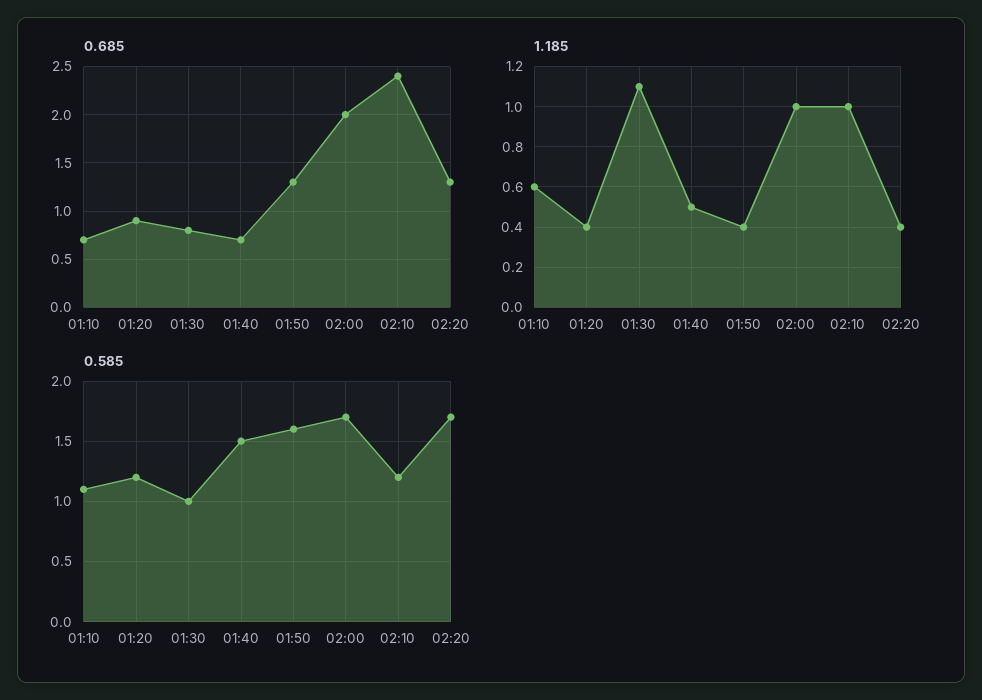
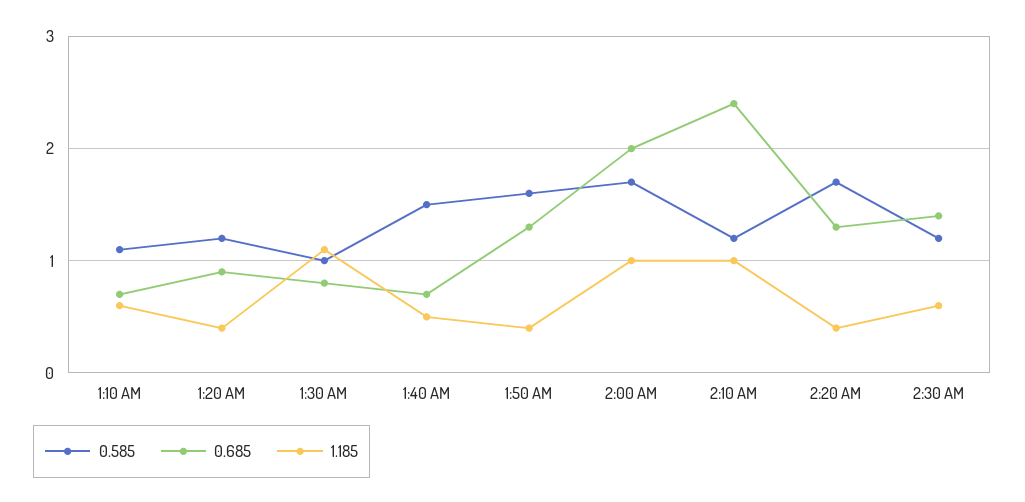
0.585, 2:30 AM: none -> 1.2
0.685, 2:30 AM: none -> 1.4
1.185, 2:30 AM: none -> 0.6

